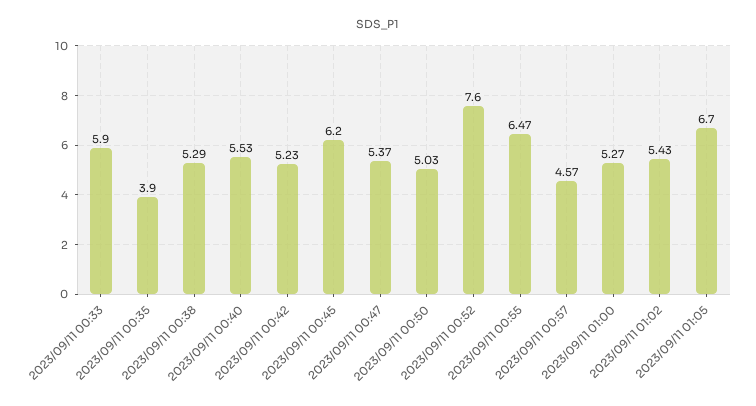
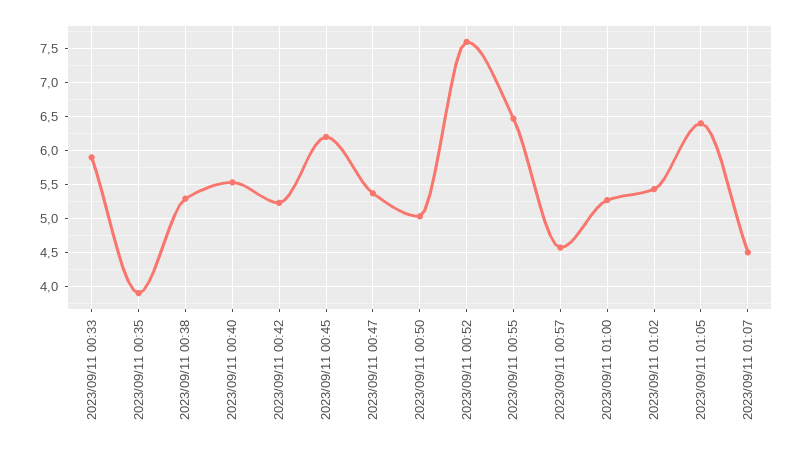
2023/09/11 01:05: 6.7 -> 6.4
2023/09/11 01:07: none -> 4.5

